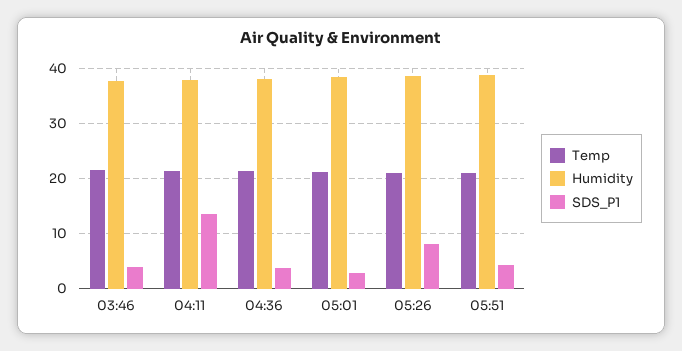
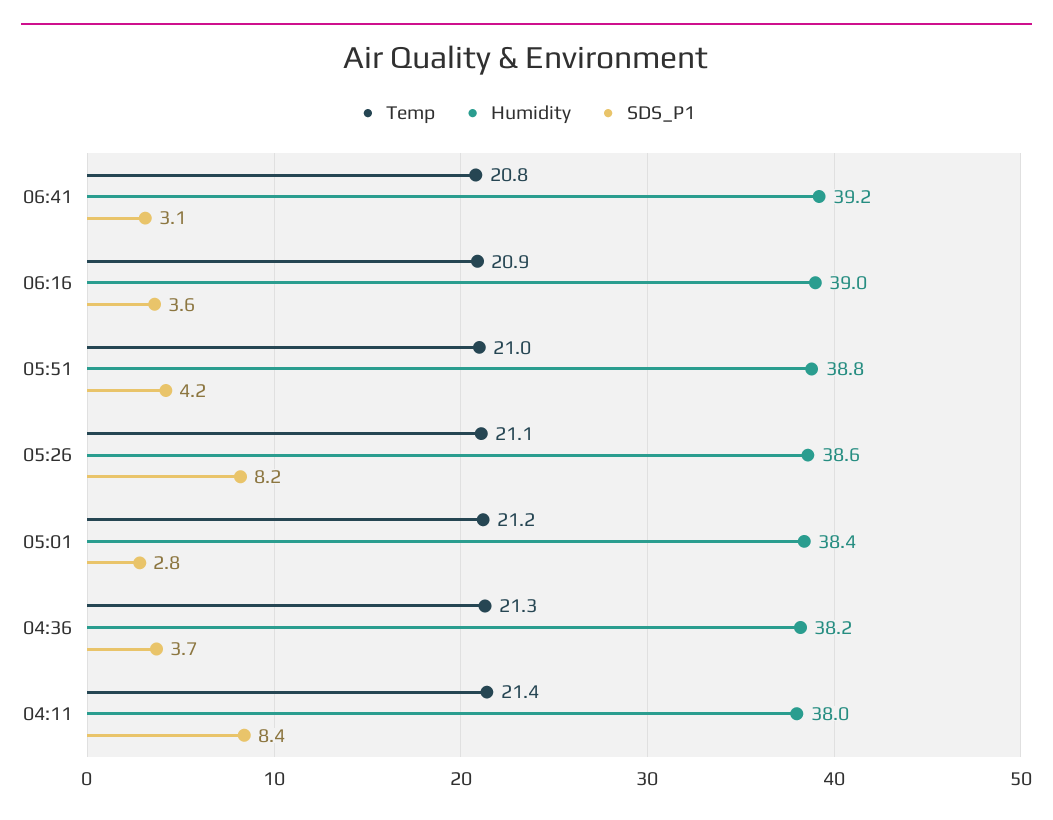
Temp, 03:46: 22 -> none
Humidity, 03:46: 38 -> none
SDS_P1, 03:46: 4 -> none
SDS_P1, 04:11: 14 -> 8.4
Temp, 06:41: none -> 20.8
Humidity, 06:41: none -> 39.2
SDS_P1, 06:41: none -> 3.1
Temp, 06:16: none -> 20.9
Humidity, 06:16: none -> 39
SDS_P1, 06:16: none -> 3.6

